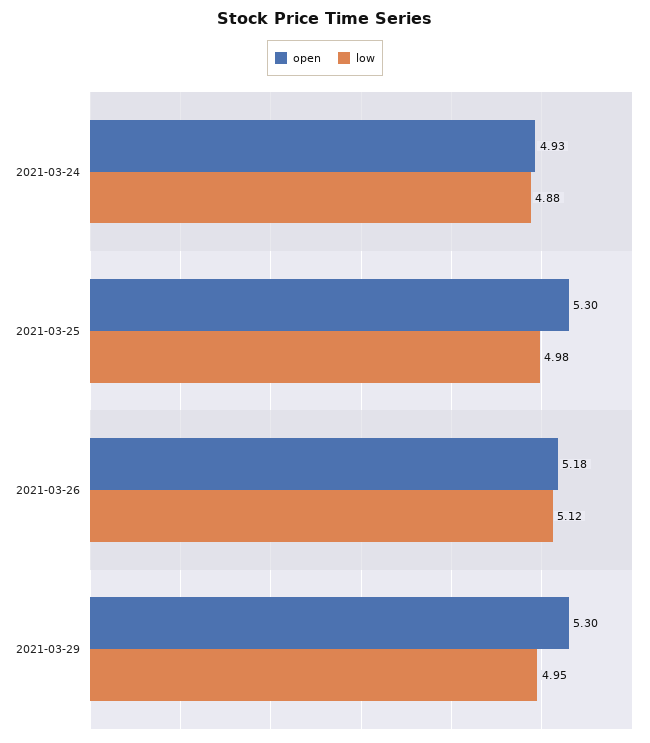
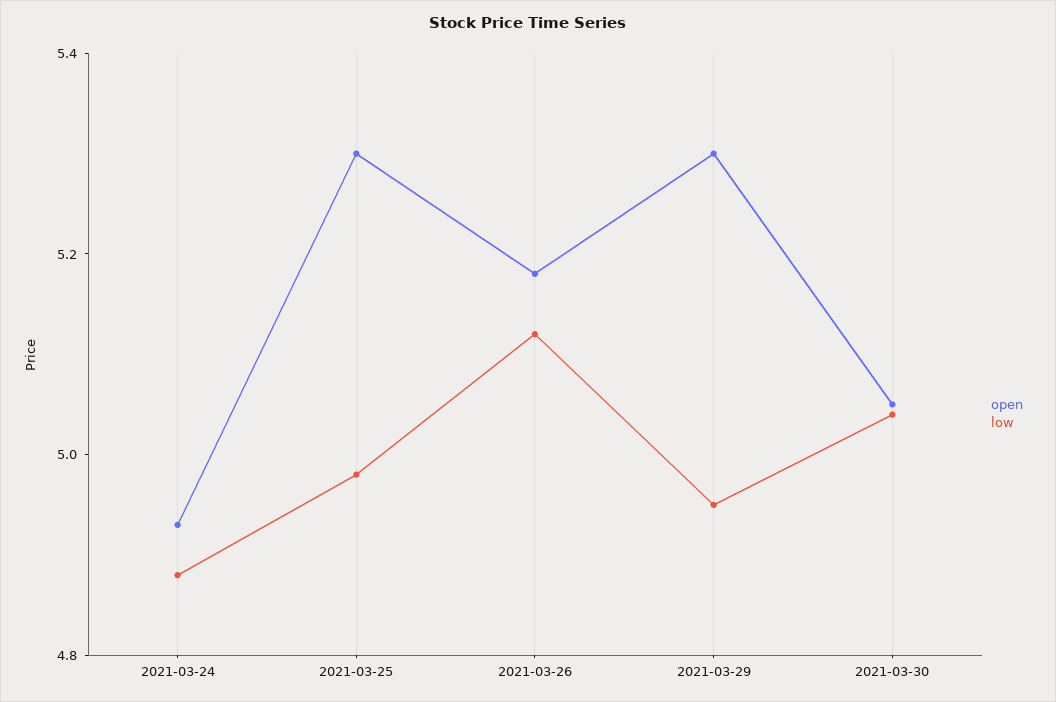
open, 2021-03-30: none -> 5.05
low, 2021-03-30: none -> 5.05

